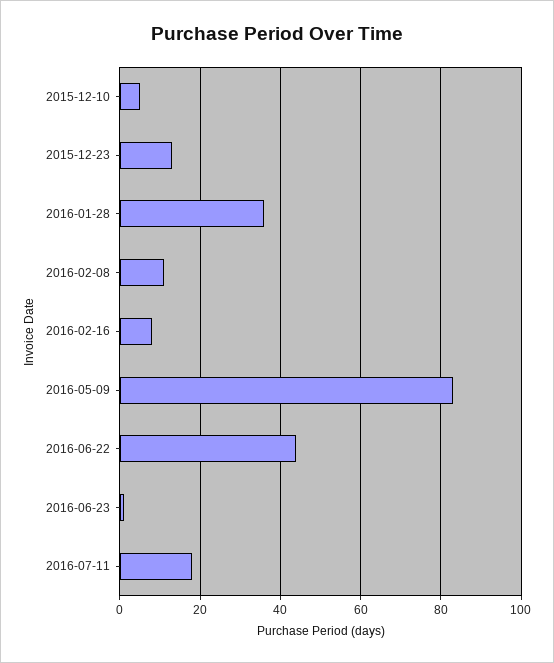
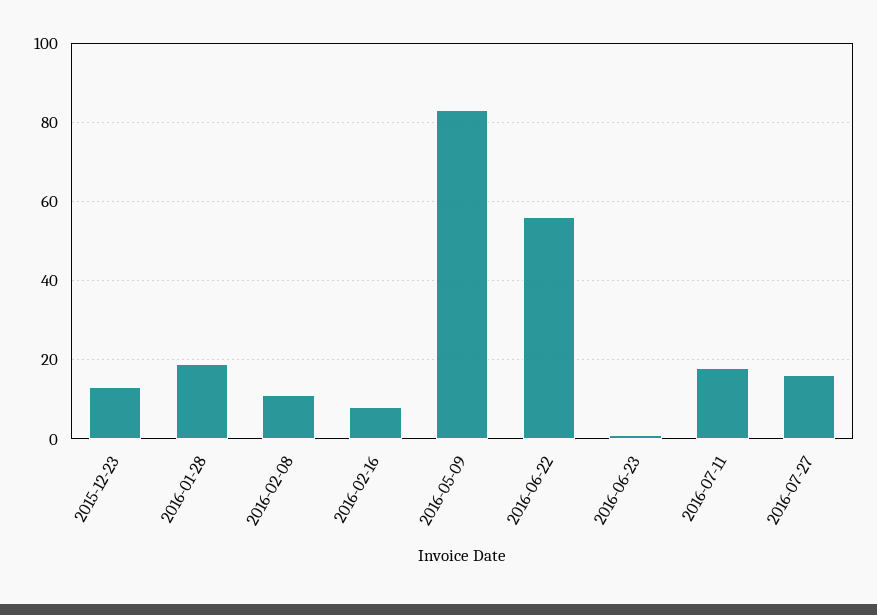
2015-12-10: 5 -> none
2016-01-28: 35 -> 20
2016-06-22: 45 -> 55
2016-07-27: none -> 15

